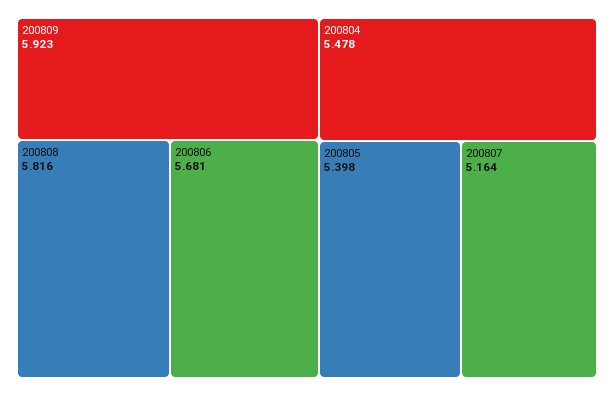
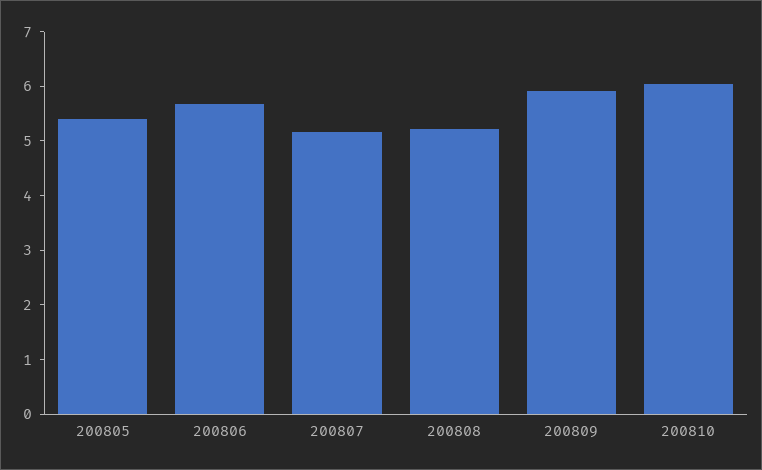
200808: 5.816 -> 5.2
200804: 5.478 -> none
200810: none -> 6

